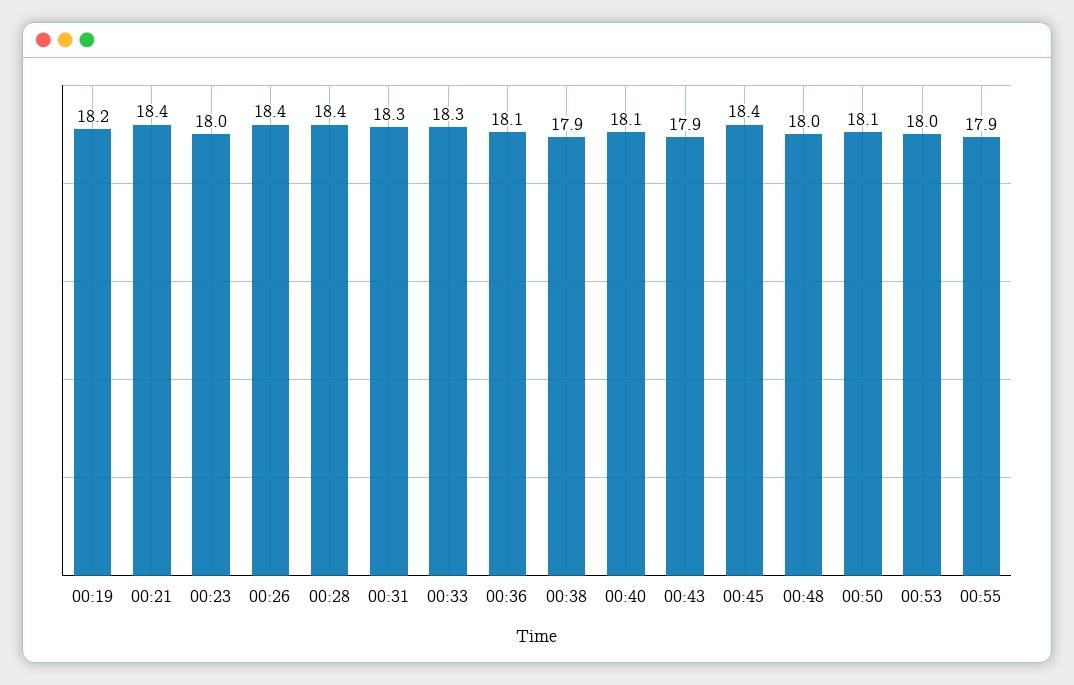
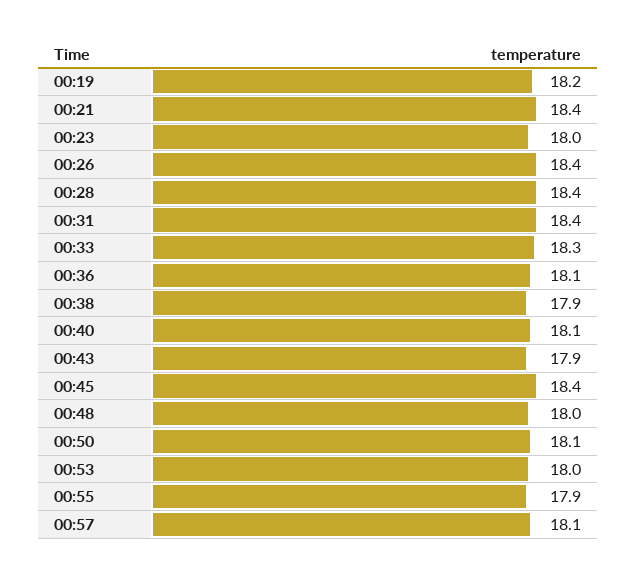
00:31: 18.3 -> 18.4
00:57: none -> 18.1

